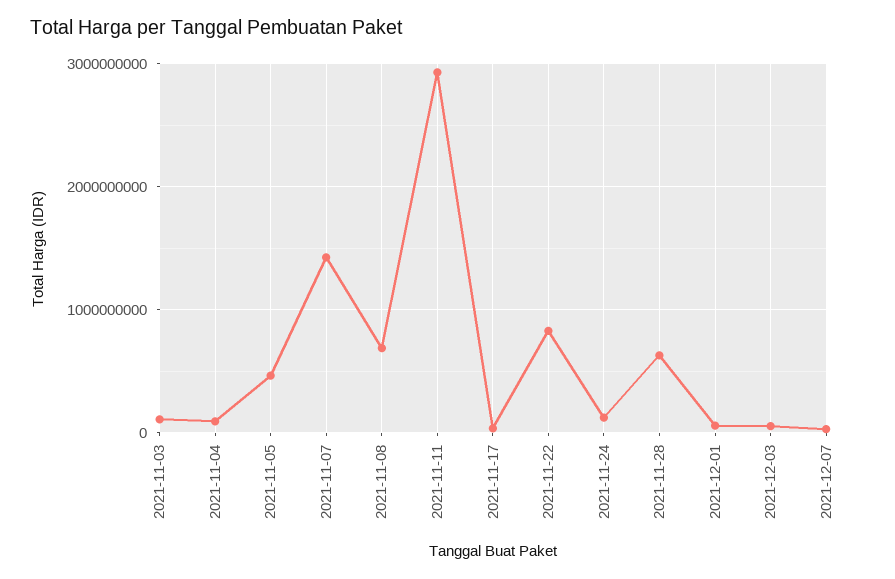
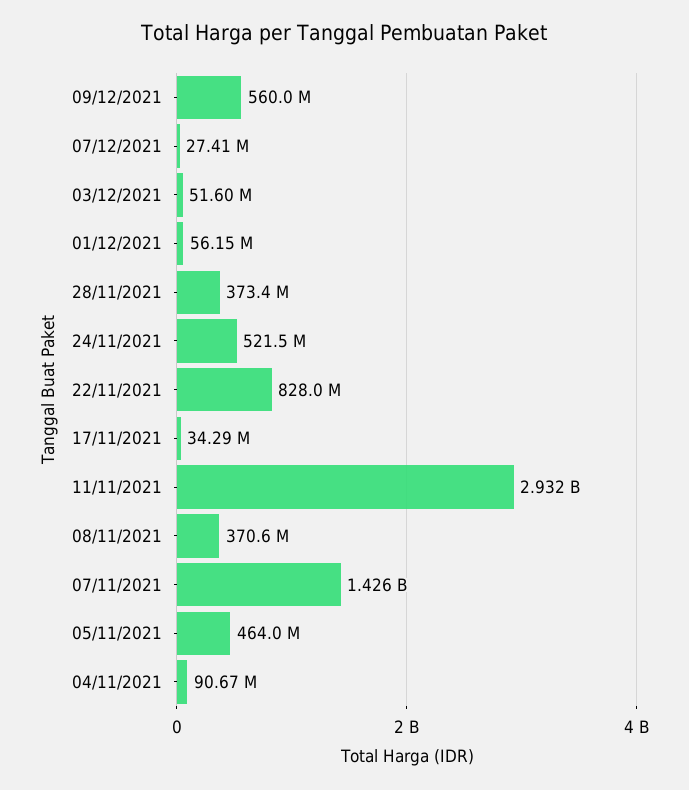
2021-11-03: 100000000 -> none
2021-11-08: 700000000 -> 370600000
2021-11-24: 100000000 -> 521500000
2021-11-28: 600000000 -> 373400000
09/12/2021: none -> 560000000

